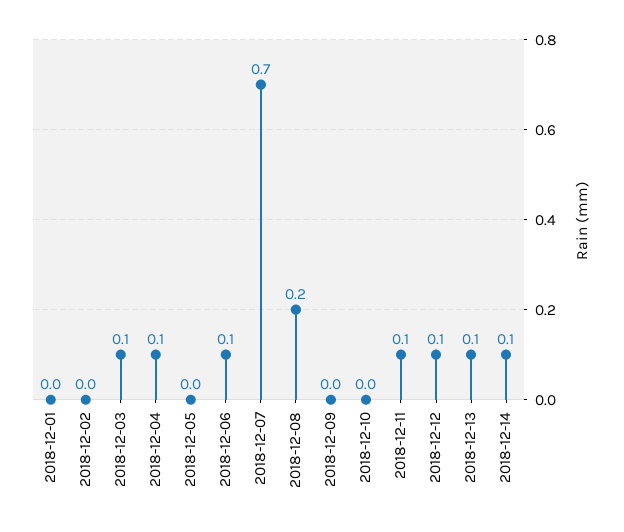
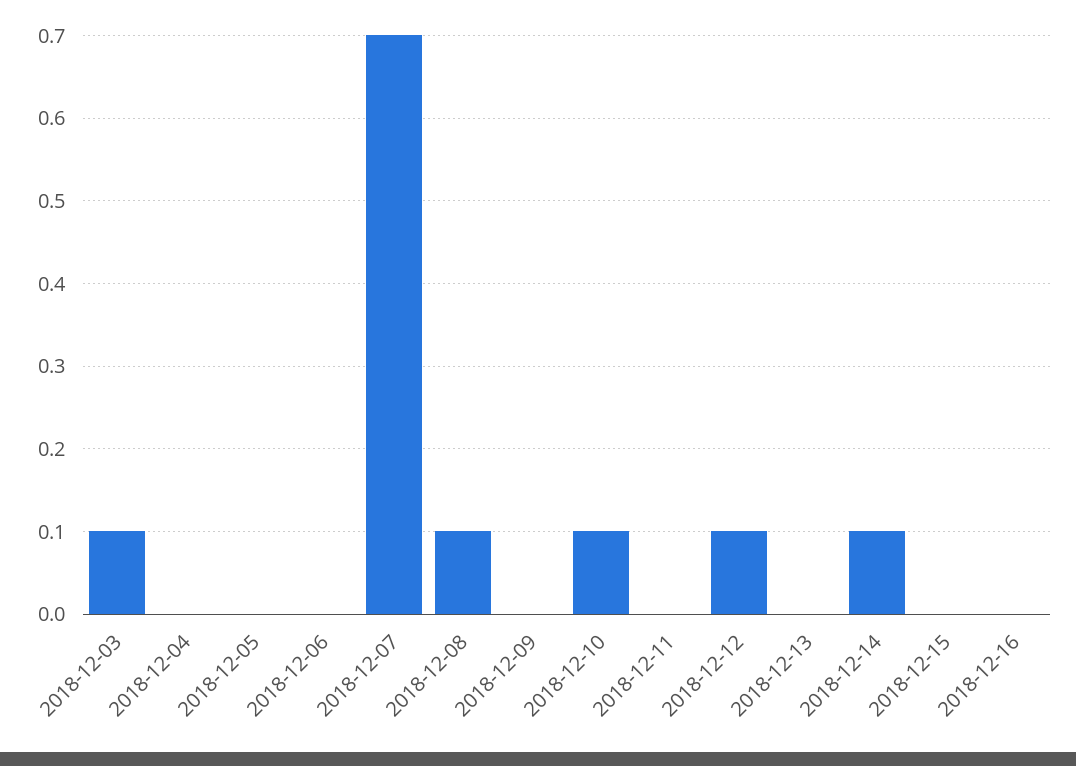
2018-12-01: 0 -> none
2018-12-02: 0 -> none
2018-12-04: 0.1 -> 0
2018-12-06: 0.1 -> 0
2018-12-08: 0.2 -> 0.1
2018-12-10: 0 -> 0.1
2018-12-11: 0.1 -> 0
2018-12-13: 0.1 -> 0
2018-12-15: none -> 0
2018-12-16: none -> 0

